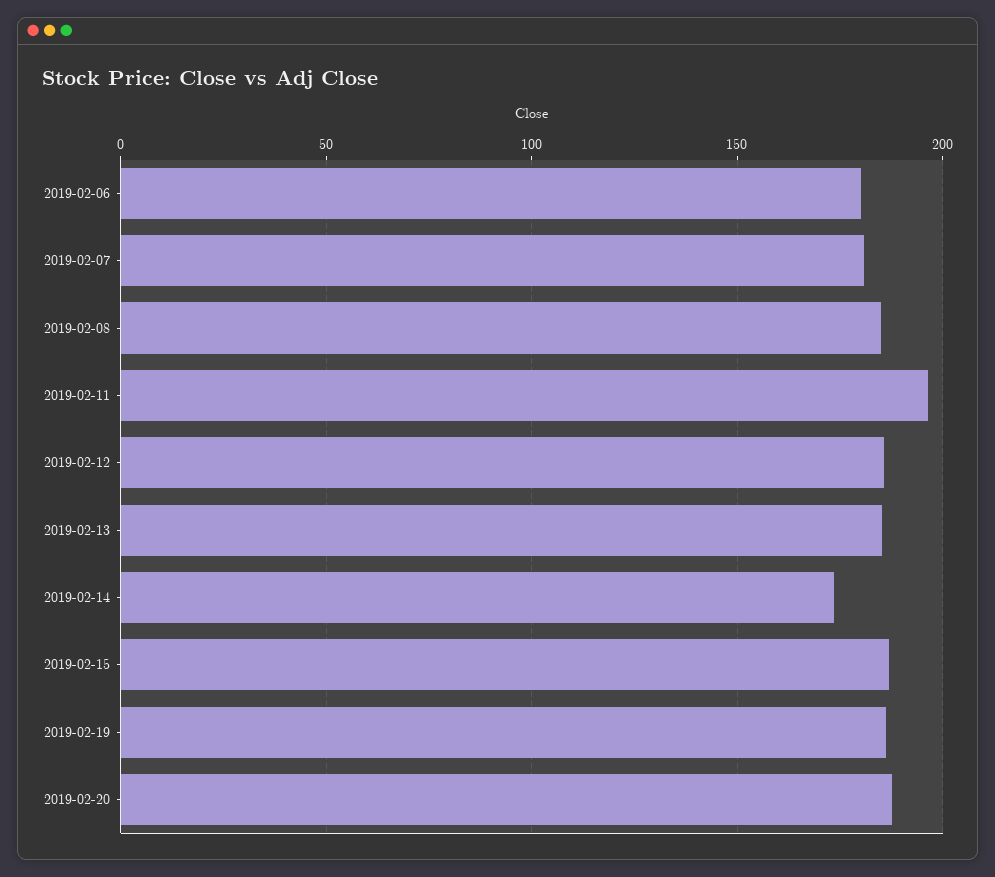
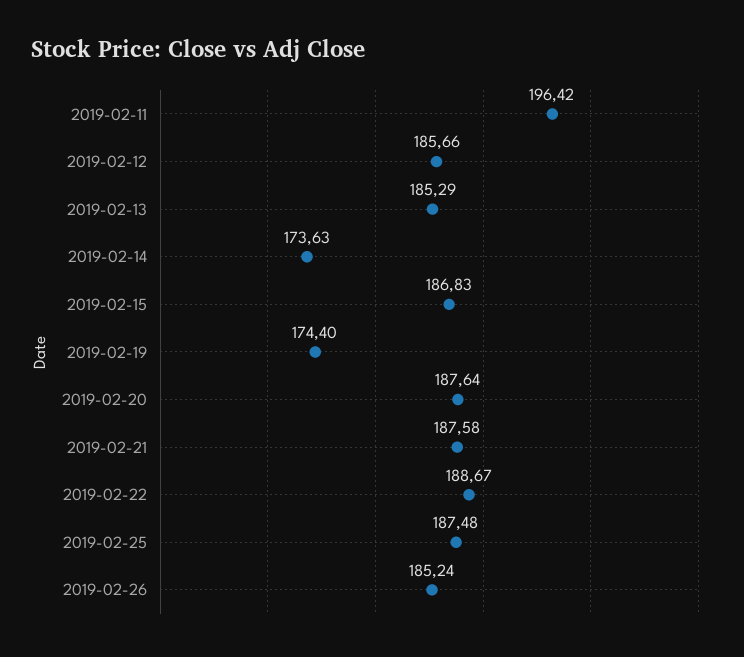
2019-02-06: 180 -> none
2019-02-07: 180 -> none
2019-02-08: 185 -> none
2019-02-19: 185 -> 174.4
2019-02-21: none -> 187.58
2019-02-22: none -> 188.67
2019-02-25: none -> 187.48
2019-02-26: none -> 185.24

